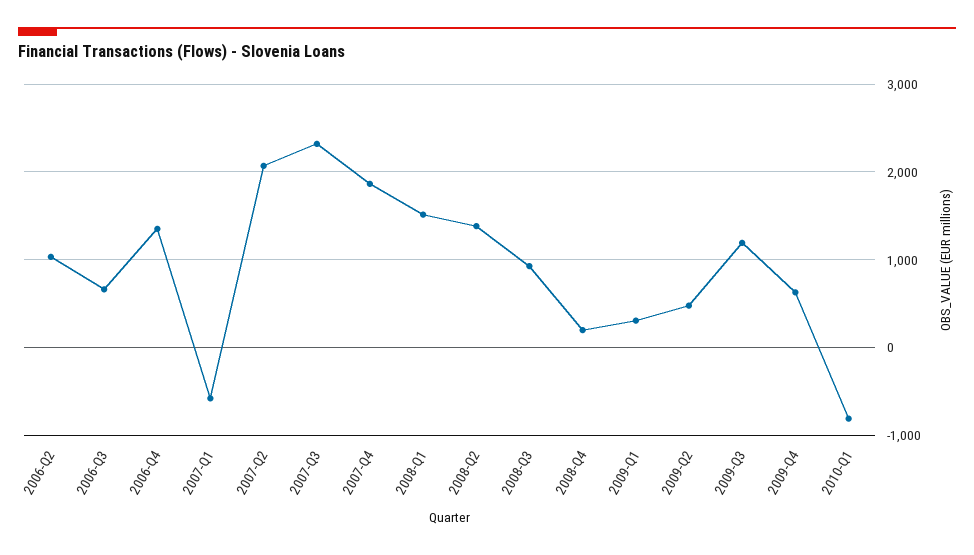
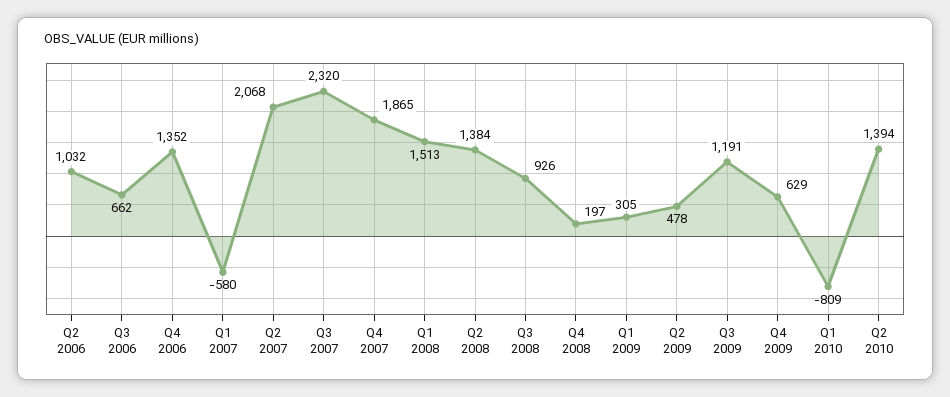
Q2 2010: none -> 1394

